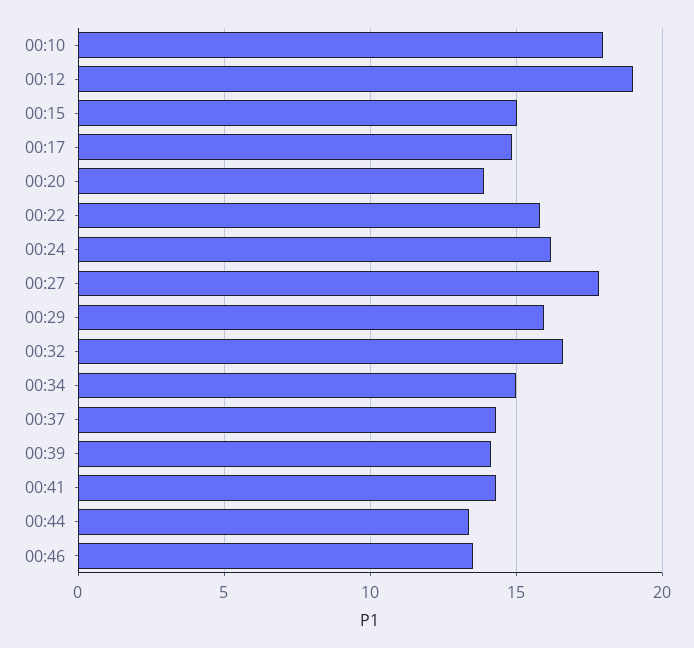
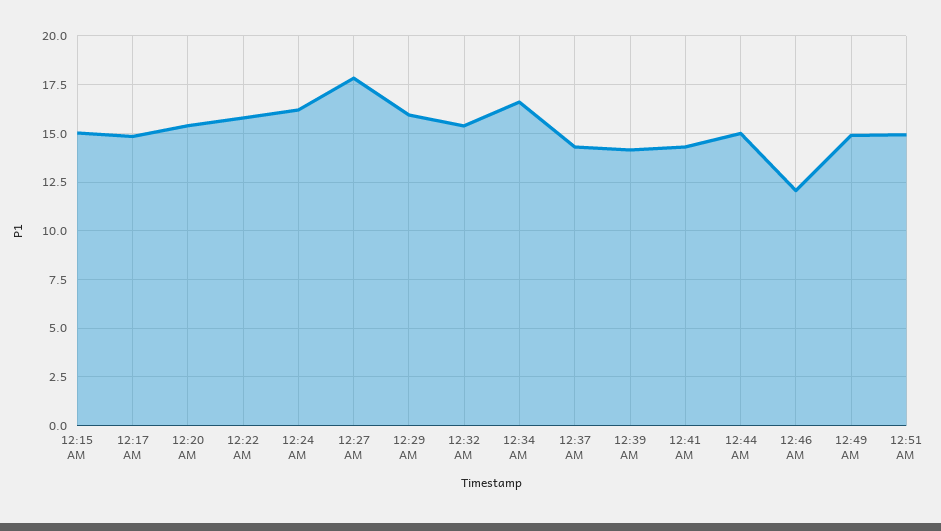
00:10: 18 -> none
00:12: 19 -> none
00:20: 14 -> 15.5
00:32: 16.5 -> 15.5
00:34: 15 -> 16.5
00:44: 13.5 -> 15
00:46: 13.5 -> 12
12:49 AM: none -> 15
12:51 AM: none -> 15

